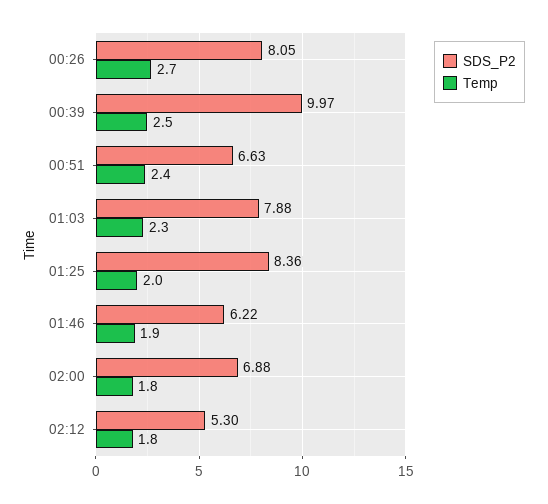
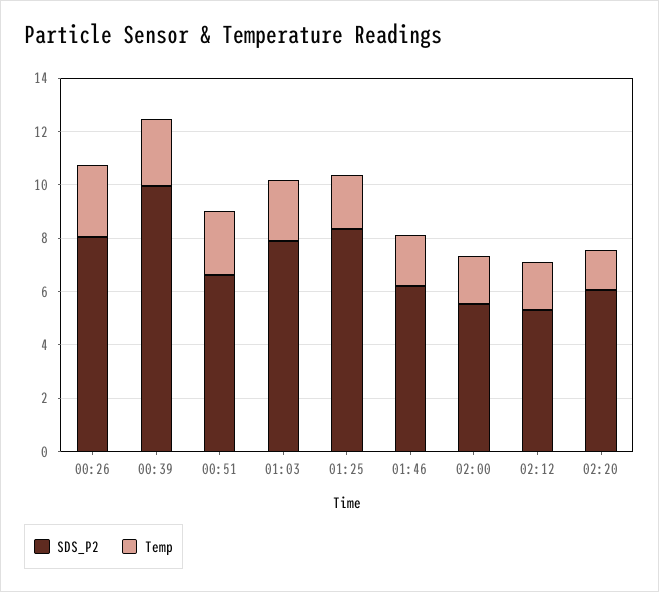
SDS_P2, 02:00: 6.88 -> 5.5
SDS_P2, 02:20: none -> 6
Temp, 02:20: none -> 1.5

